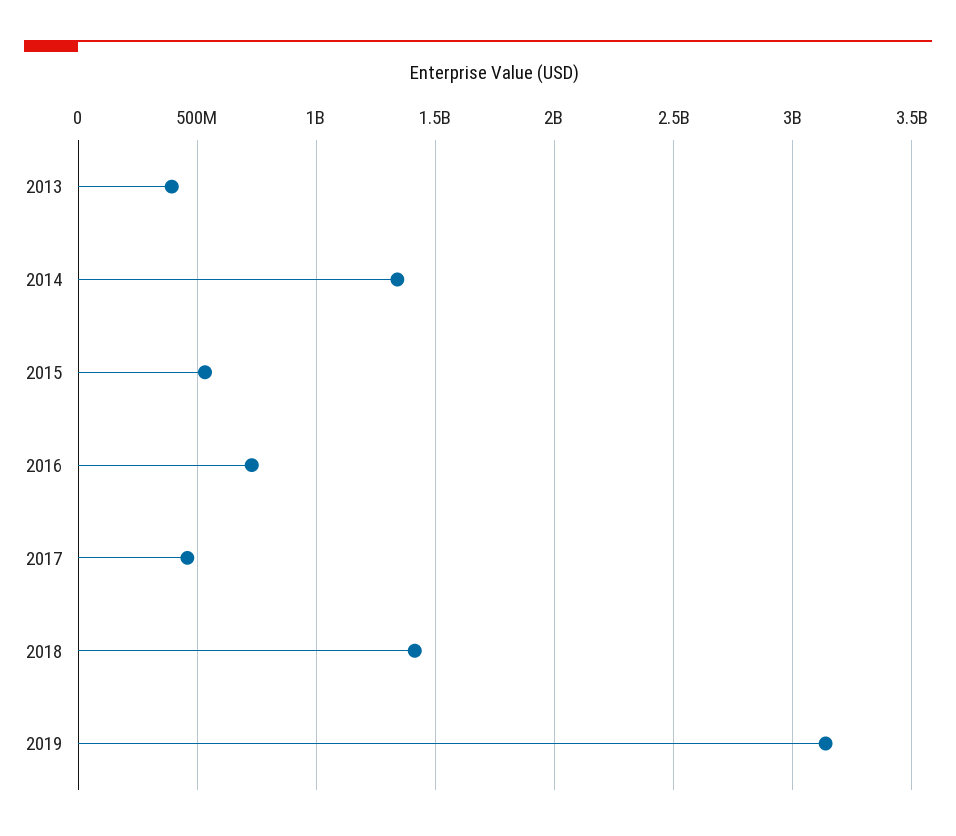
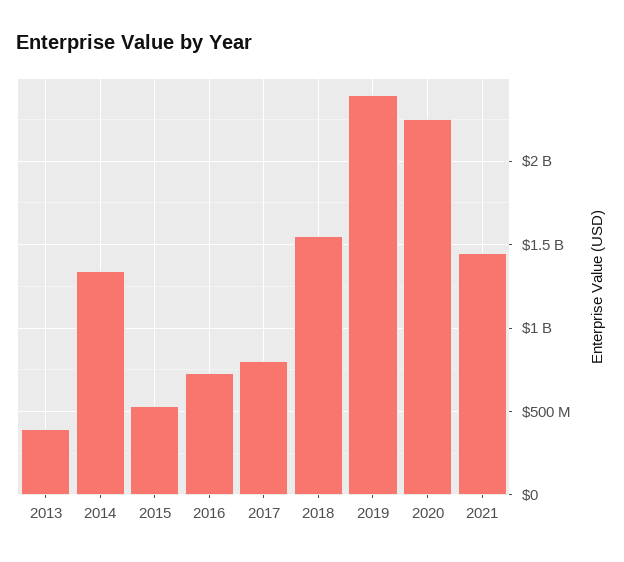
2017: 450000000 -> 800000000
2018: 1400000000 -> 1550000000
2019: 3150000000 -> 2400000000
2020: none -> 2250000000
2021: none -> 1450000000

